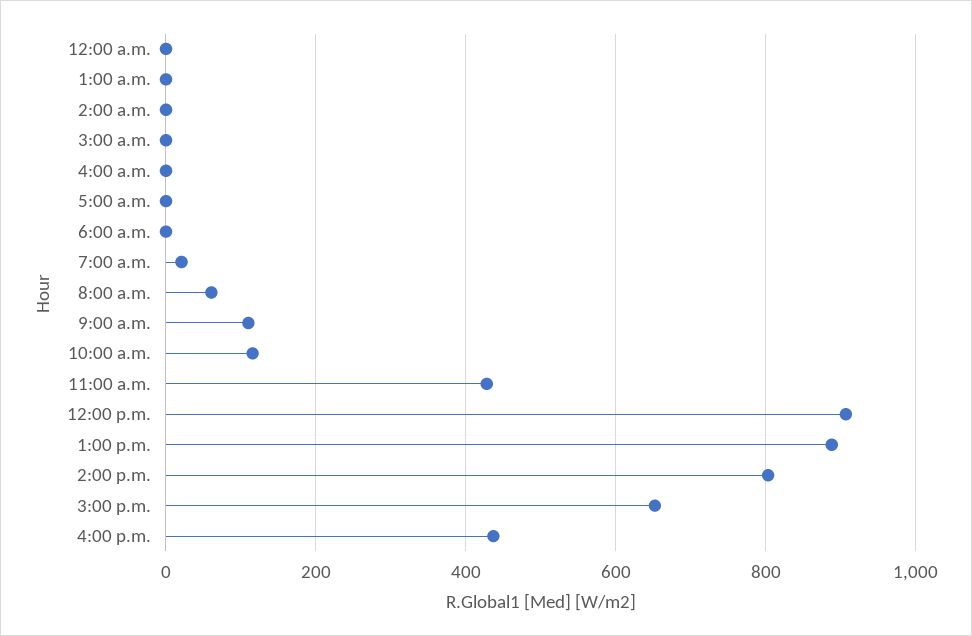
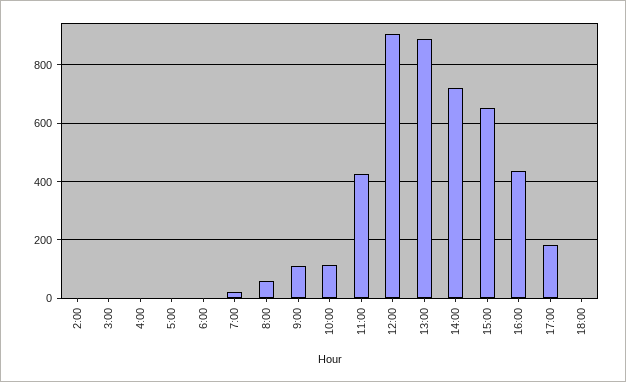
12:00 a.m.: 0 -> none
1:00 a.m.: 0 -> none
2:00 p.m.: 800 -> 725
17:00: none -> 175
18:00: none -> 0

